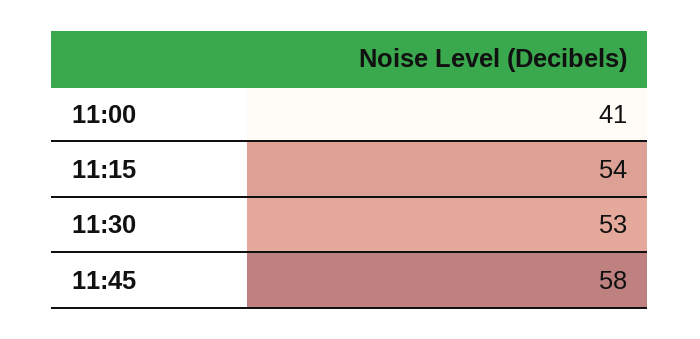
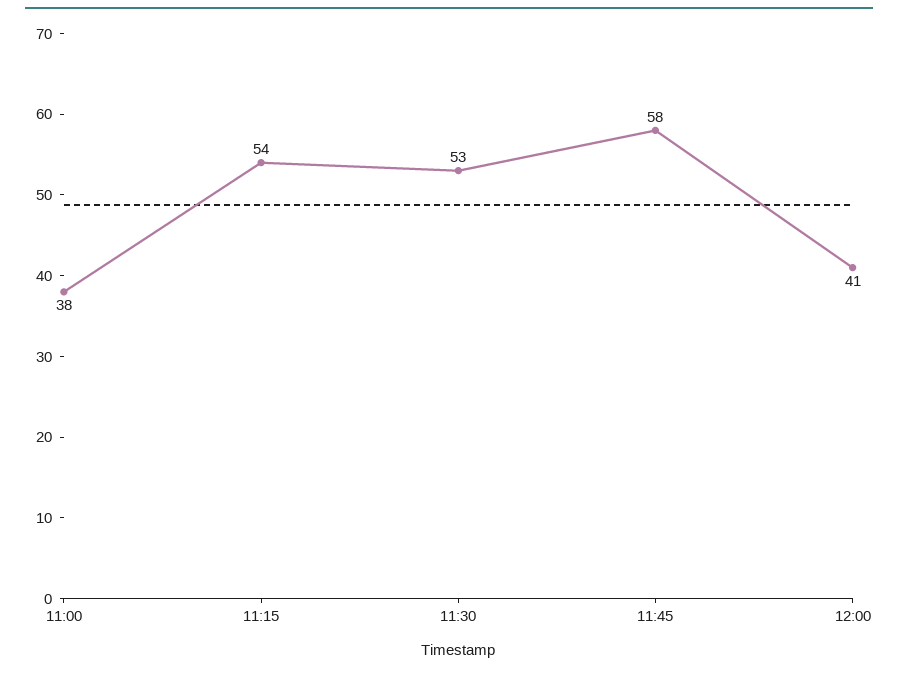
11:00: 41 -> 38
12:00: none -> 41

